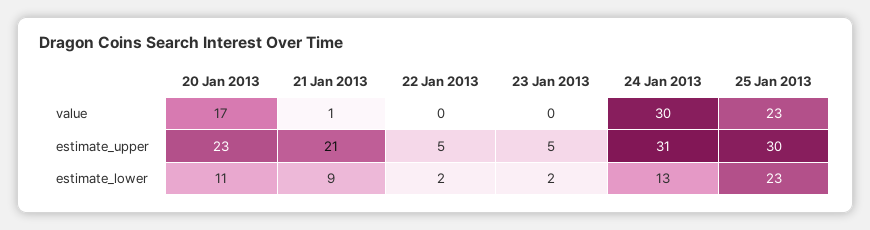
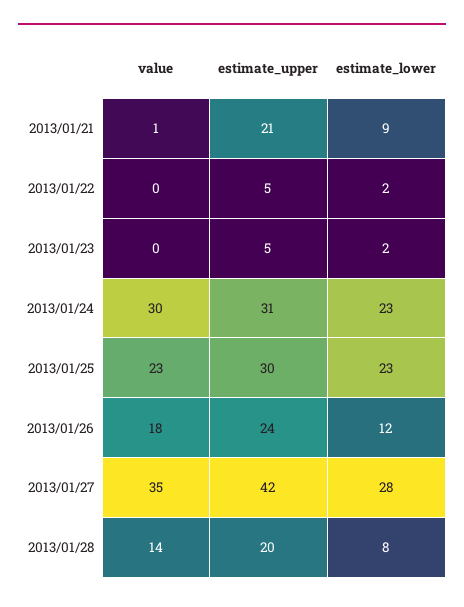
20 Jan 2013, value: 17 -> none
20 Jan 2013, estimate_upper: 23 -> none
20 Jan 2013, estimate_lower: 11 -> none
24 Jan 2013, estimate_lower: 13 -> 23
2013/01/26, value: none -> 18
2013/01/26, estimate_upper: none -> 24
2013/01/26, estimate_lower: none -> 12
2013/01/27, value: none -> 35
2013/01/27, estimate_upper: none -> 42
2013/01/27, estimate_lower: none -> 28
2013/01/28, value: none -> 14
2013/01/28, estimate_upper: none -> 20
2013/01/28, estimate_lower: none -> 8

